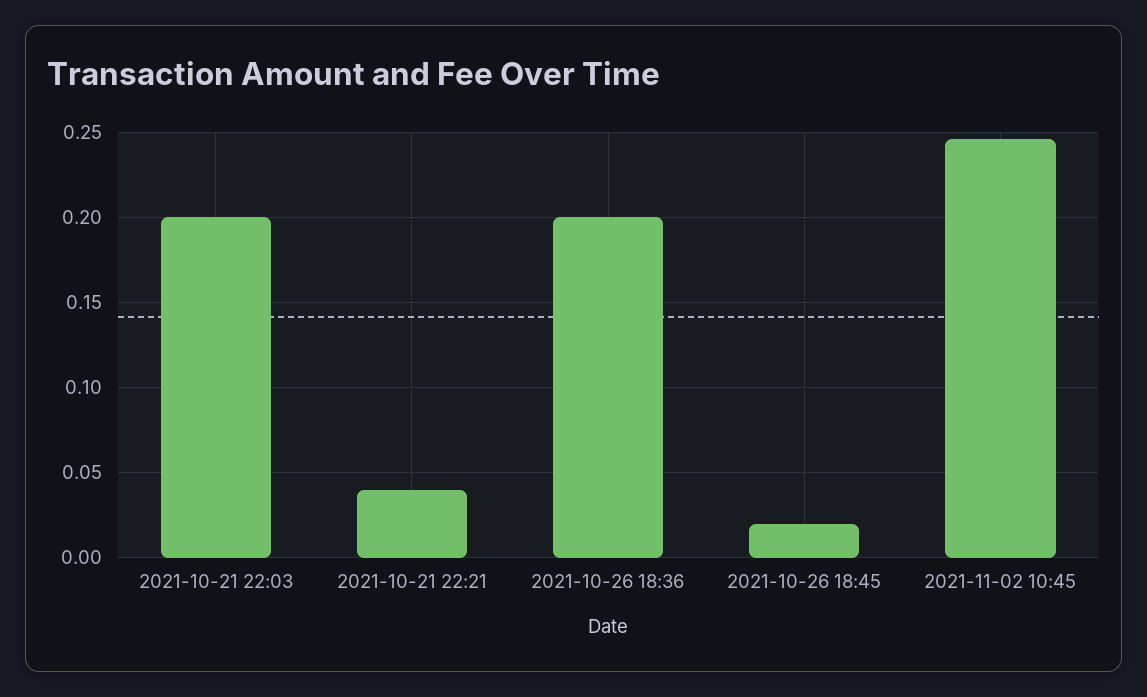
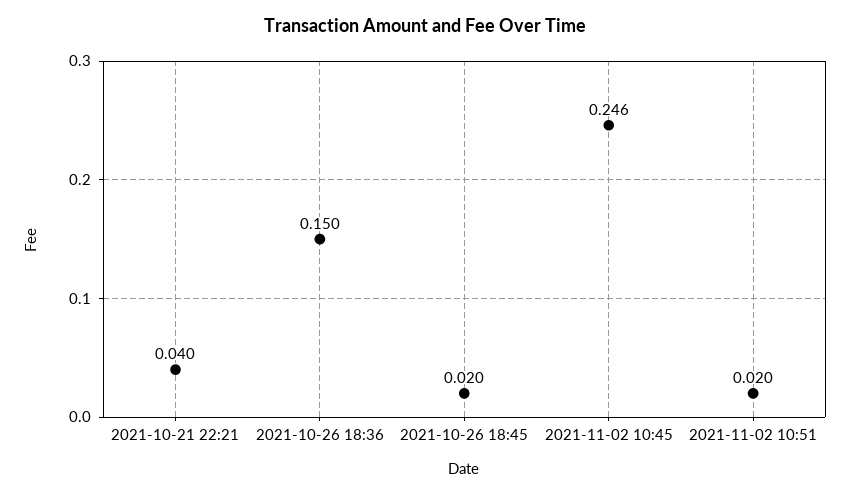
2021-10-21 22:03: 0.2 -> none
2021-10-26 18:36: 0.2 -> 0.15
2021-11-02 10:51: none -> 0.02

